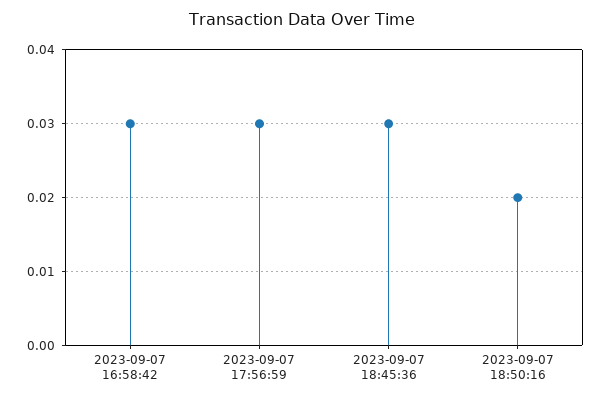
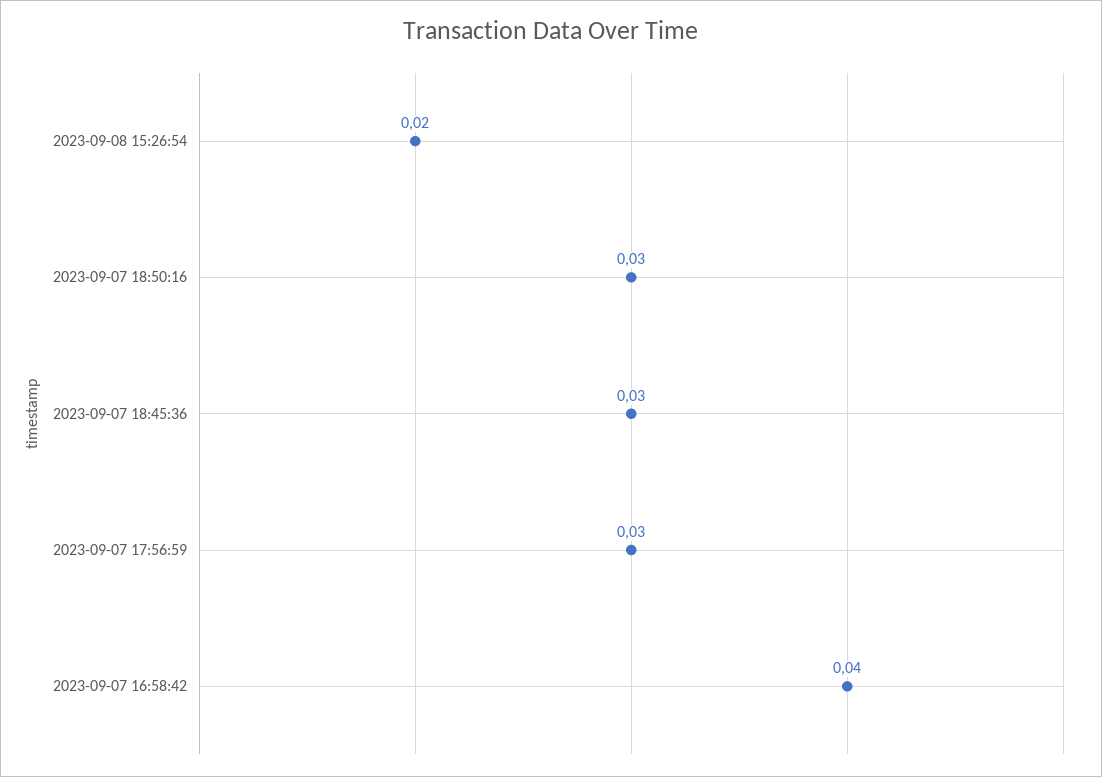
2023-09-07 16:58:42: 0.03 -> 0.04
2023-09-07 18:50:16: 0.02 -> 0.03
2023-09-08 15:26:54: none -> 0.02

